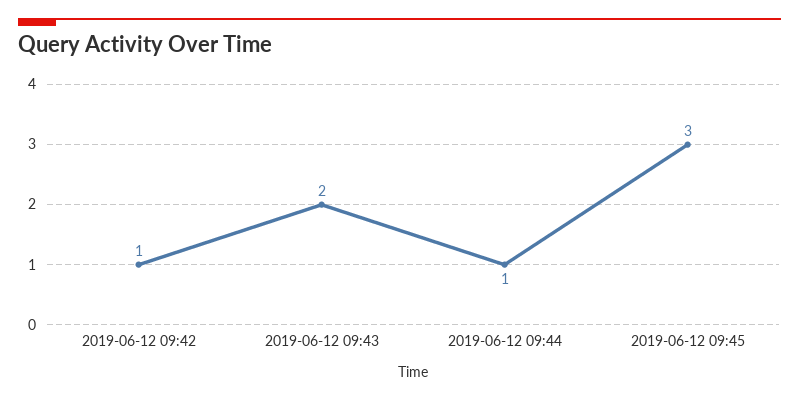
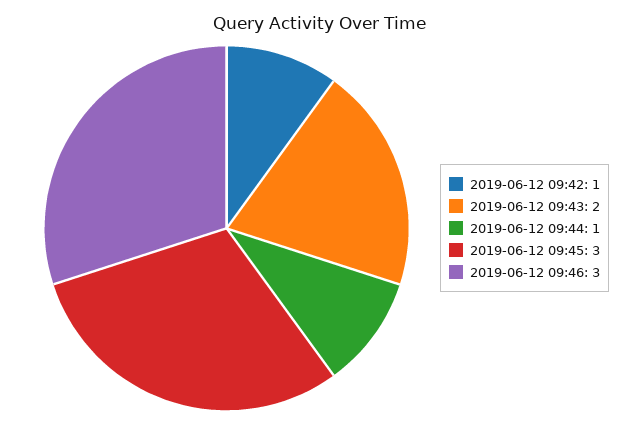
2019-06-12 09:46: none -> 3

